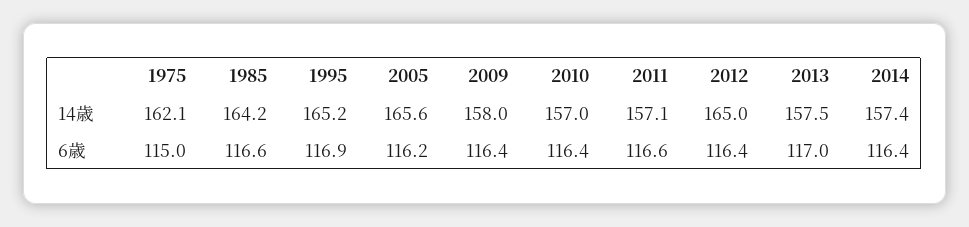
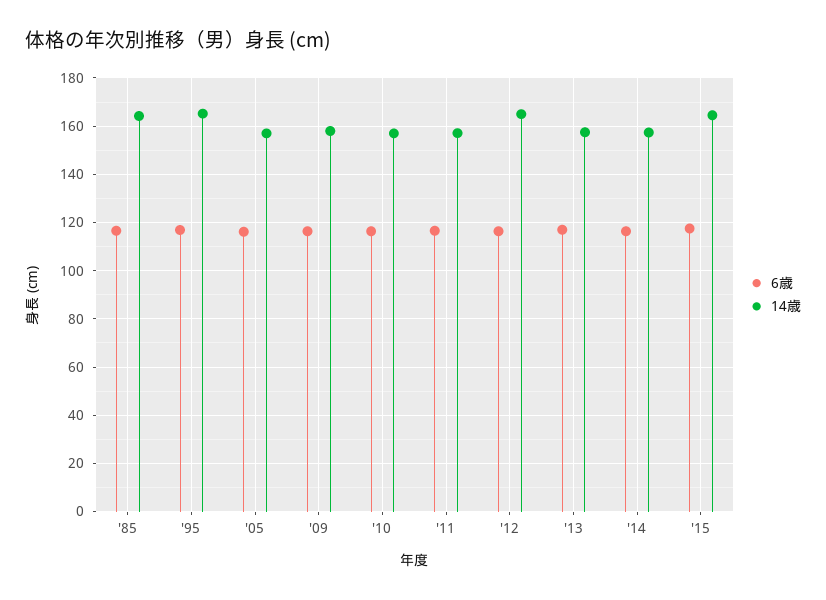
14歳, 1975: 162.1 -> none
14歳, 2005: 165.6 -> 157.5
6歳, 1975: 115 -> none
6歳, '15: none -> 117.5
14歳, '15: none -> 165

